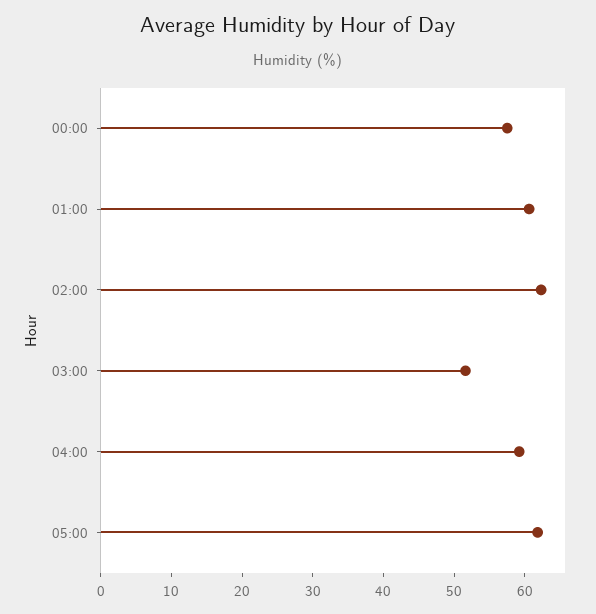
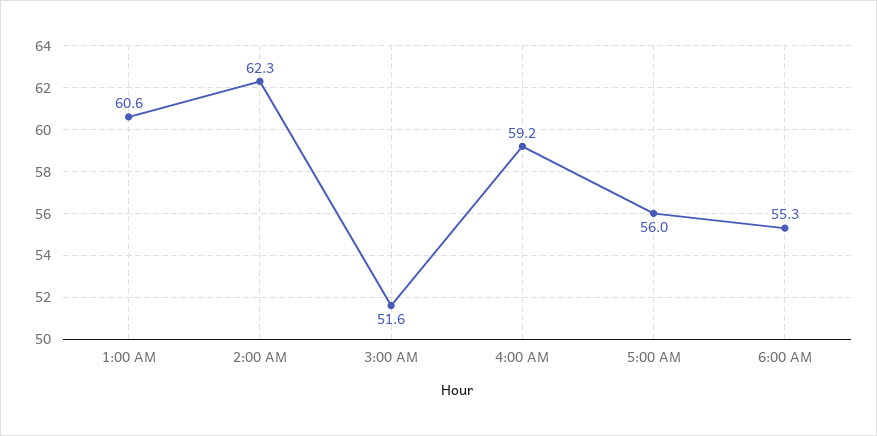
00:00: 58 -> none
05:00: 62 -> 56
6:00 AM: none -> 55.3

